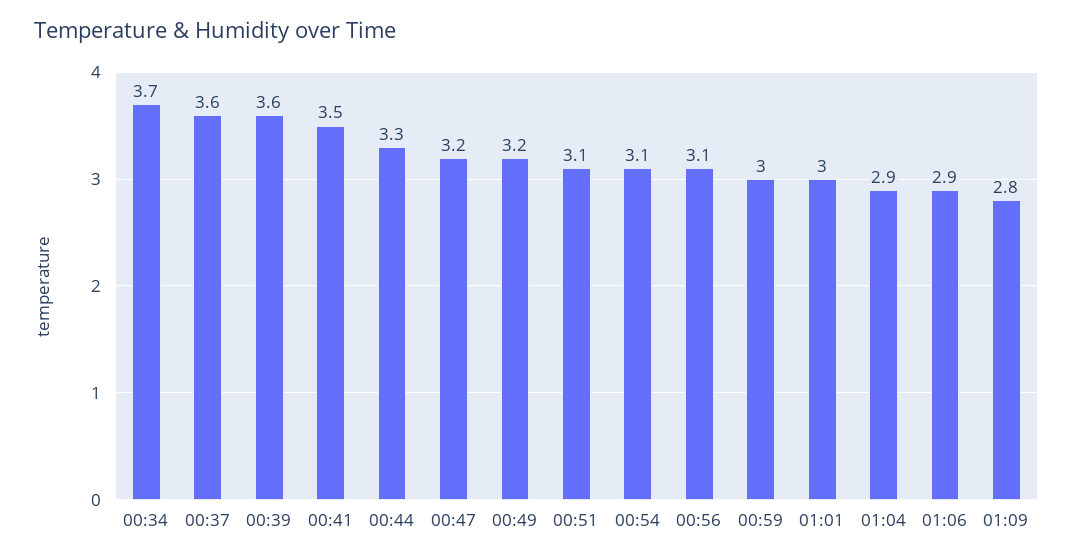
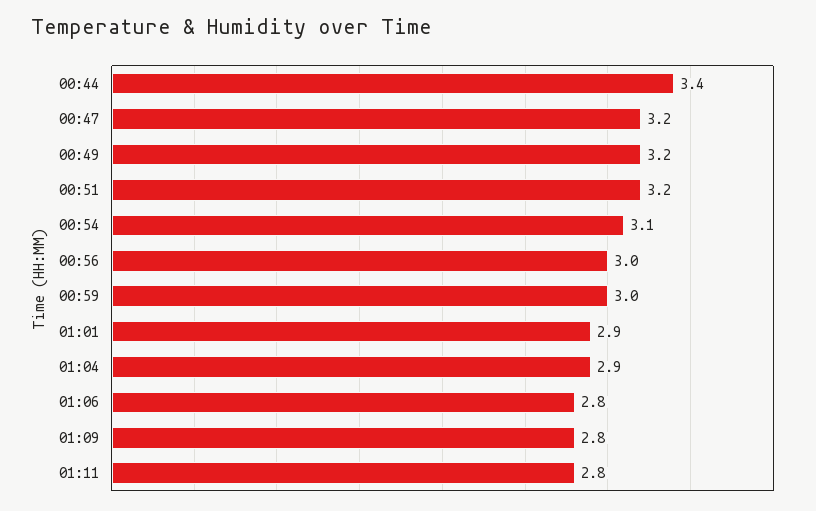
00:34: 3.7 -> none
00:37: 3.6 -> none
00:39: 3.6 -> none
00:41: 3.5 -> none
00:44: 3.3 -> 3.4
00:51: 3.1 -> 3.2
00:56: 3.1 -> 3
01:01: 3 -> 2.9
01:06: 2.9 -> 2.8
01:11: none -> 2.8

